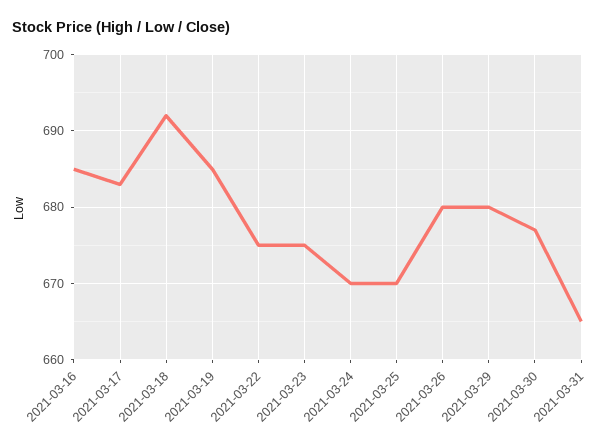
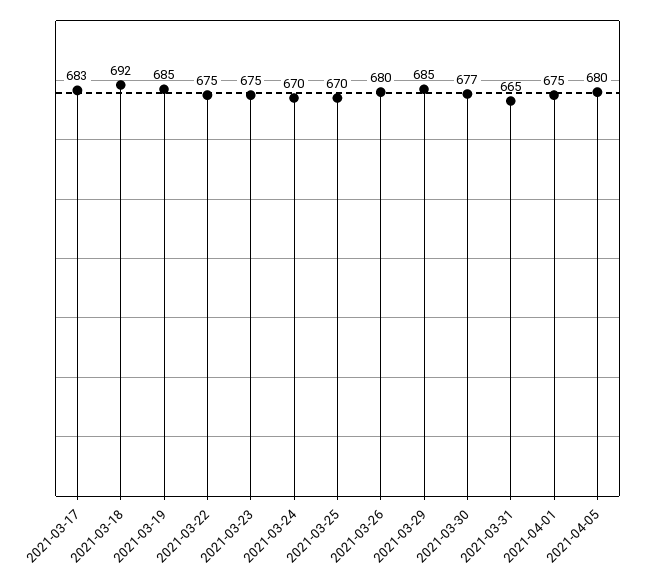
2021-03-16: 685 -> none
2021-03-29: 680 -> 685
2021-04-01: none -> 675
2021-04-05: none -> 680

